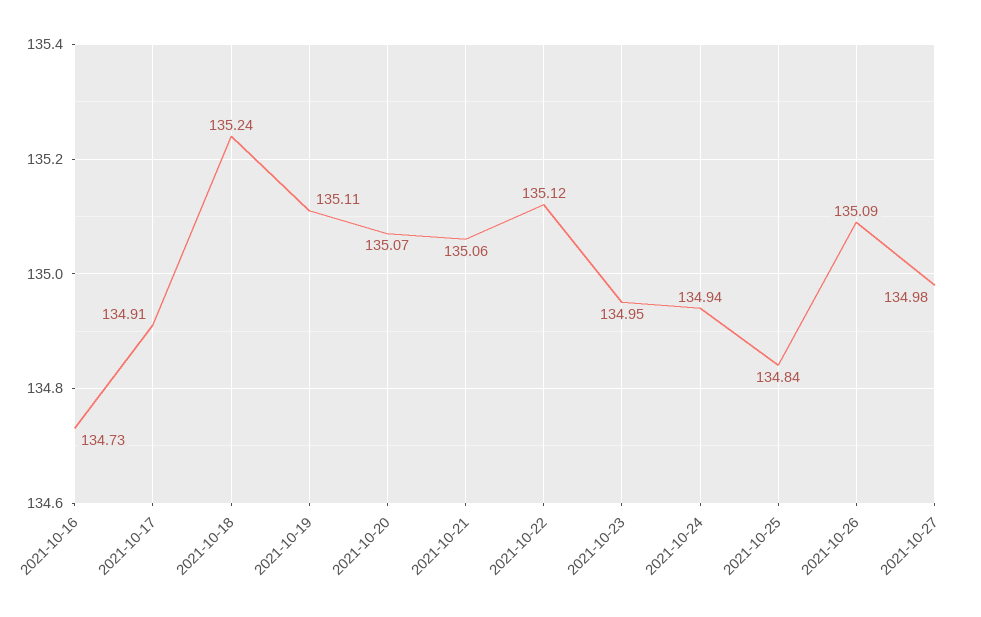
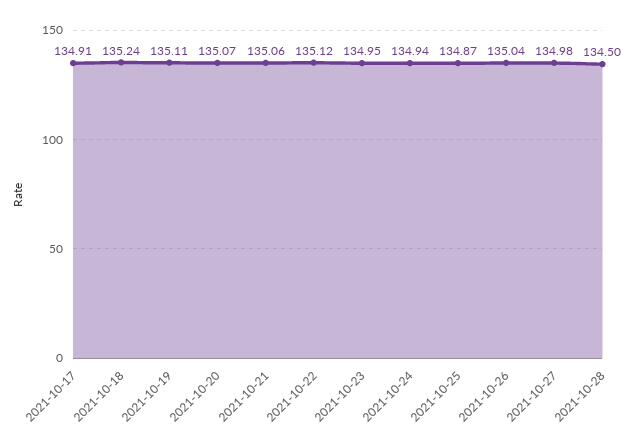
2021-10-16: 134.73 -> none
2021-10-25: 134.84 -> 134.87
2021-10-26: 135.09 -> 135.04
2021-10-28: none -> 134.5

